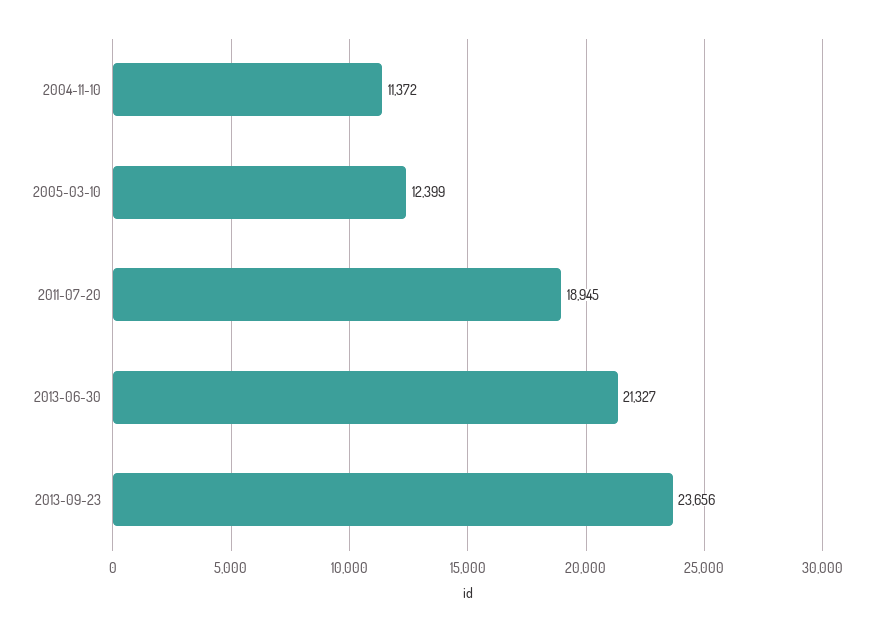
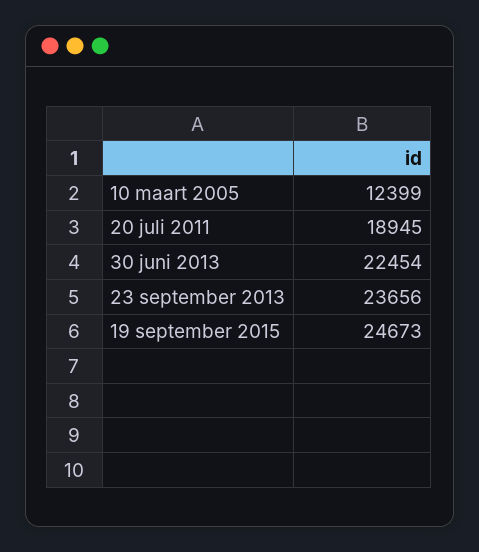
2004-11-10: 11372 -> none
2013-06-30: 21327 -> 22454
19 september 2015: none -> 24673

